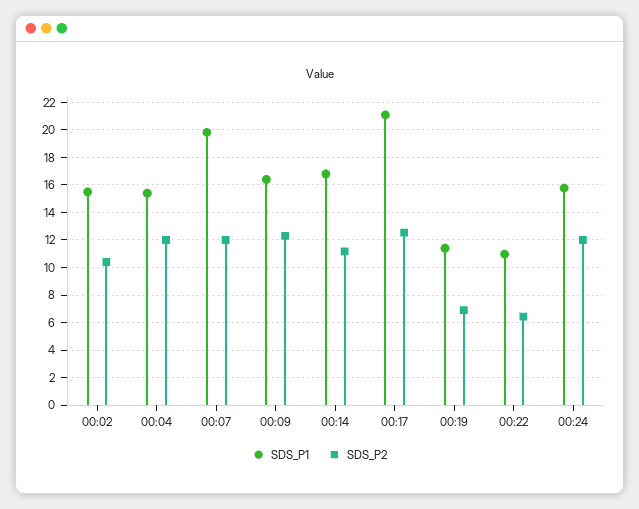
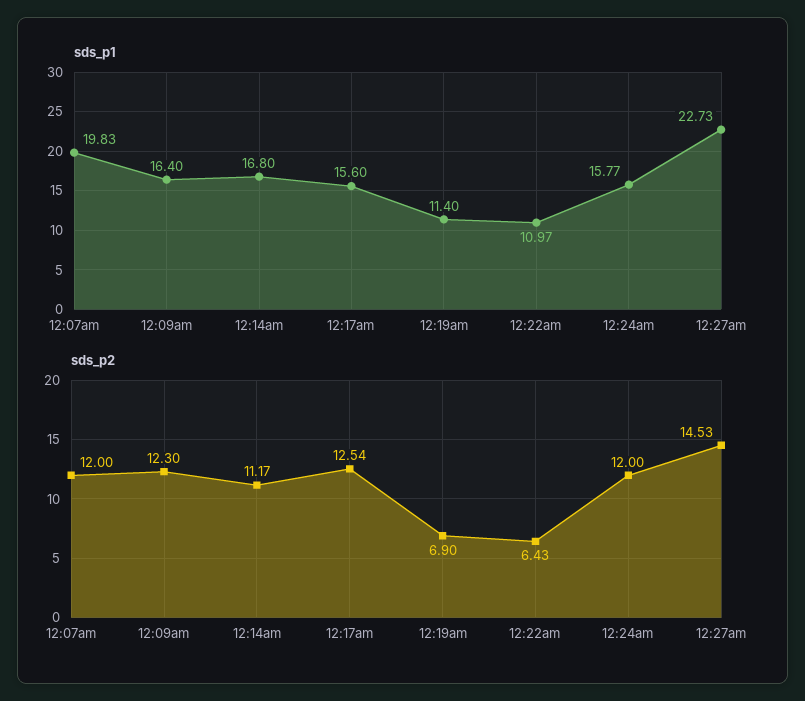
SDS_P1, 00:02: 15.5 -> none
SDS_P2, 00:02: 10.5 -> none
SDS_P1, 00:04: 15.5 -> none
SDS_P2, 00:04: 12 -> none
SDS_P1, 00:17: 21 -> 15.6
SDS_P1, 12:27am: none -> 22.73
SDS_P2, 12:27am: none -> 14.53

